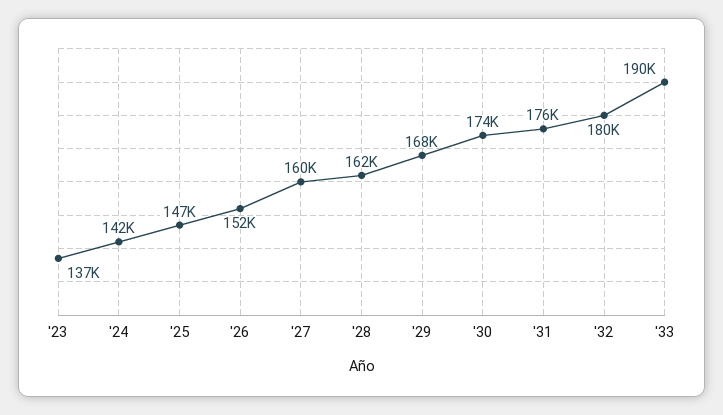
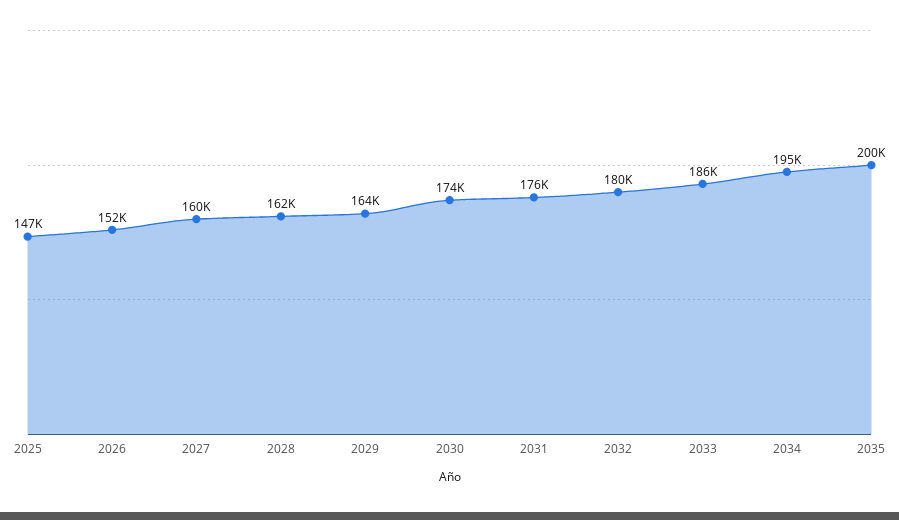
'23: 137000 -> none
'24: 142000 -> none
'29: 168000 -> 164000
'33: 190000 -> 186000
2034: none -> 195000
2035: none -> 200000

